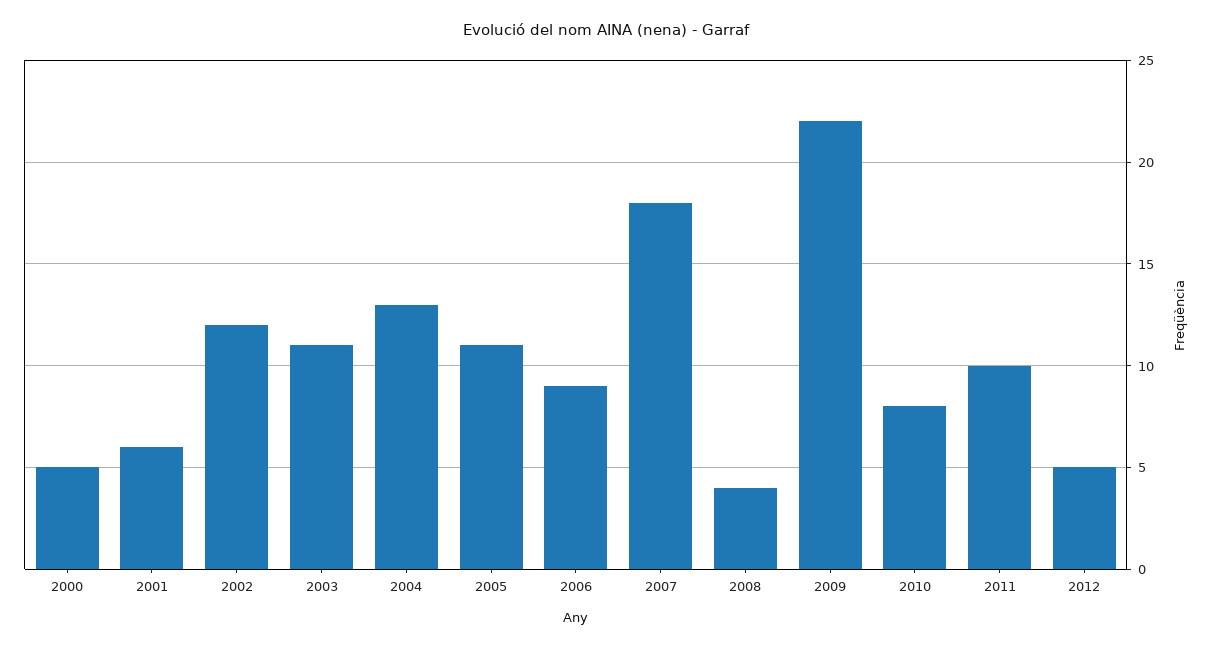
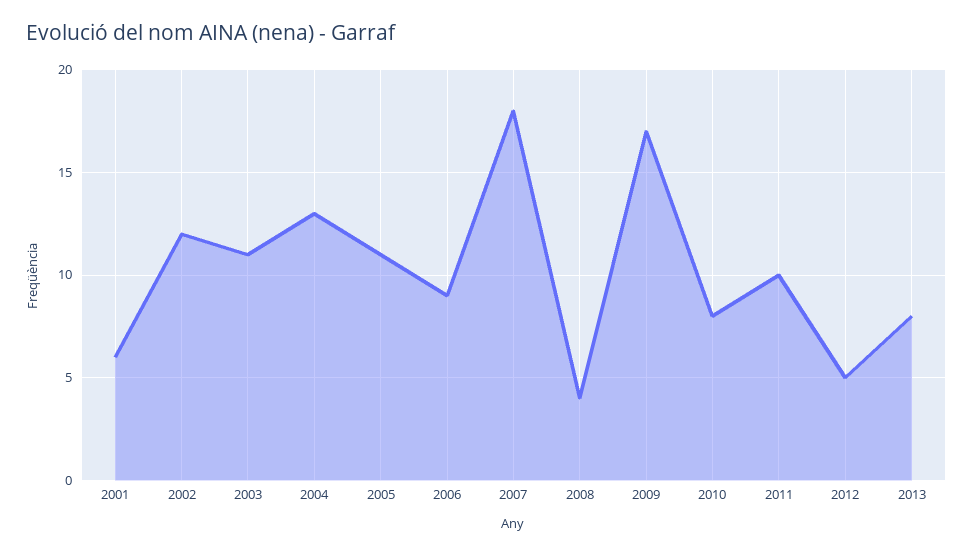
2000: 5 -> none
2009: 22 -> 17
2013: none -> 8

